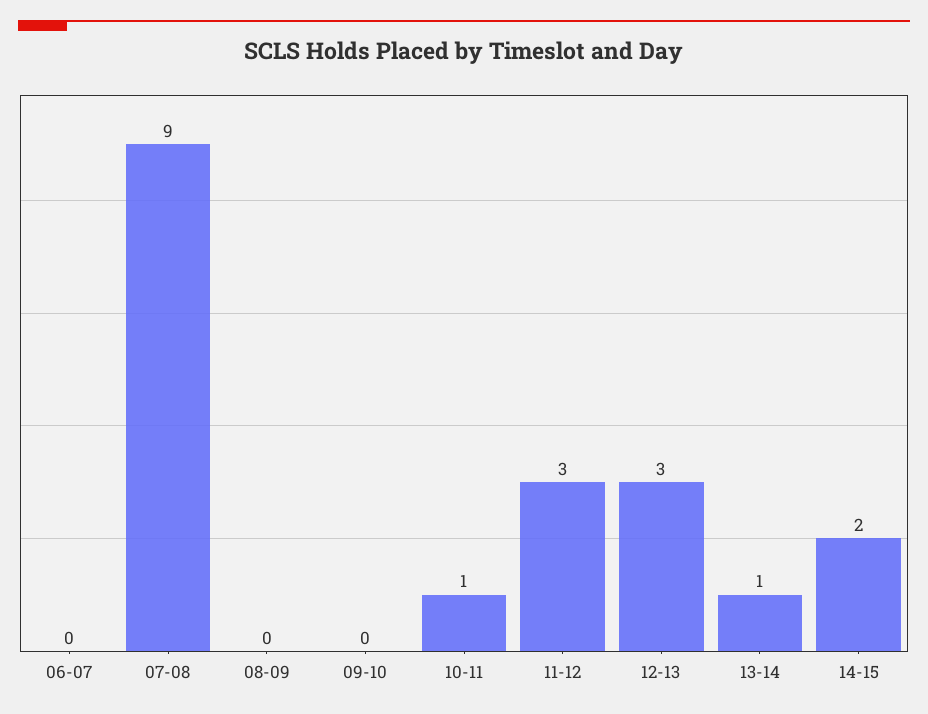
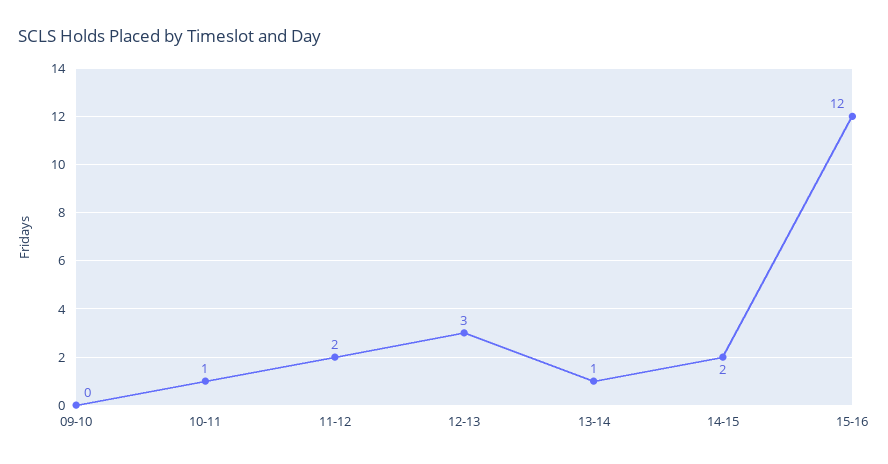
06-07: 0 -> none
07-08: 9 -> none
08-09: 0 -> none
11-12: 3 -> 2
15-16: none -> 12

